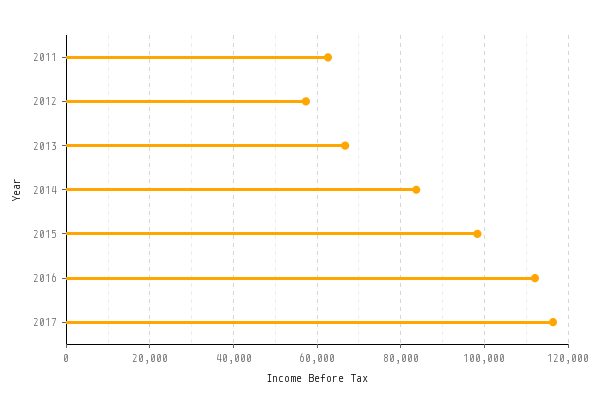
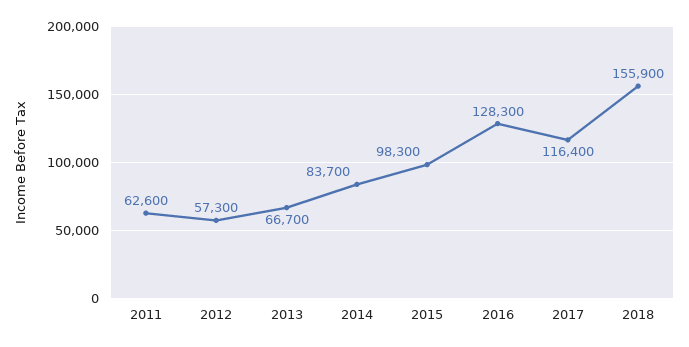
2016: 112000 -> 128300
2018: none -> 155900

